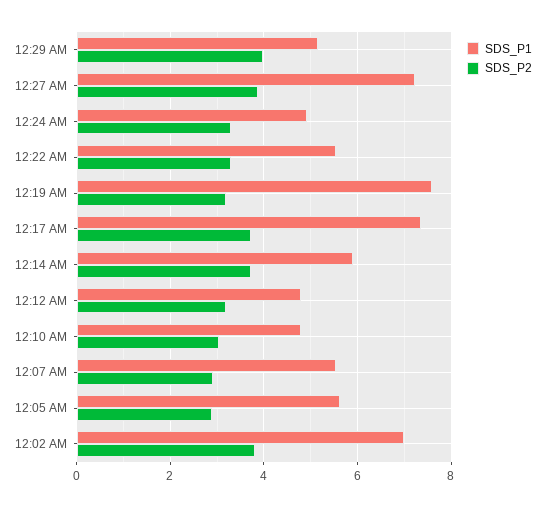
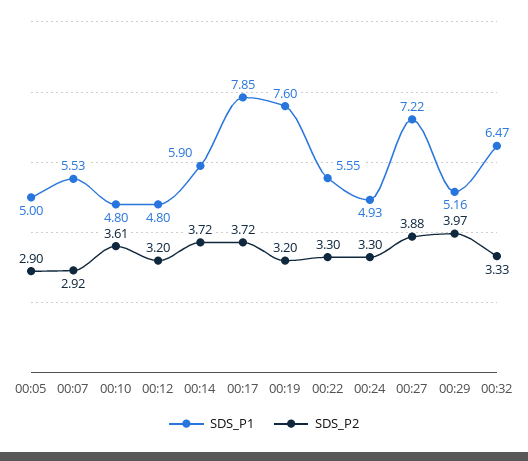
SDS_P1, 12:17 AM: 7.4 -> 7.85
SDS_P2, 12:10 AM: 3 -> 3.61
SDS_P1, 12:05 AM: 5.6 -> 5
SDS_P1, 12:02 AM: 7 -> none
SDS_P2, 12:02 AM: 3.8 -> none
SDS_P1, 00:32: none -> 6.47
SDS_P2, 00:32: none -> 3.33

